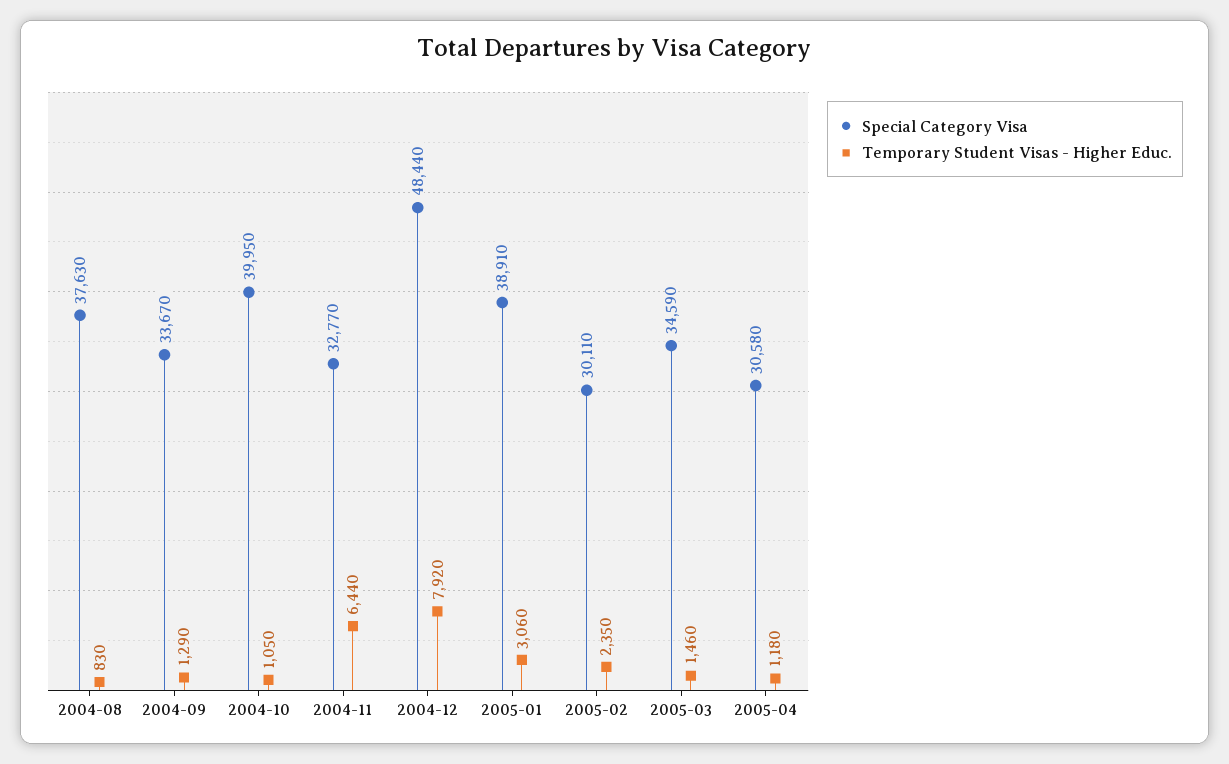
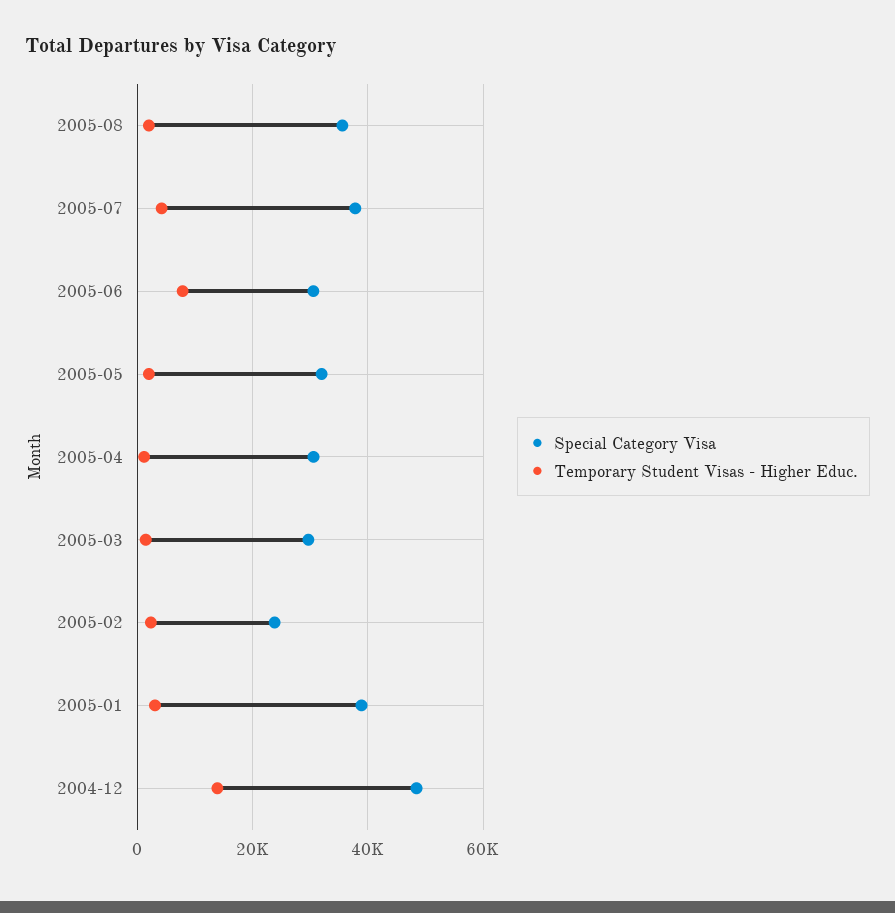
Special Category Visa, 2004-08: 37630 -> none
Temporary Student Visas - Higher Educ., 2004-08: 830 -> none
Special Category Visa, 2004-09: 33670 -> none
Temporary Student Visas - Higher Educ., 2004-09: 1290 -> none
Special Category Visa, 2004-10: 39950 -> none
Temporary Student Visas - Higher Educ., 2004-10: 1050 -> none
Special Category Visa, 2004-11: 32770 -> none
Temporary Student Visas - Higher Educ., 2004-11: 6440 -> none
Temporary Student Visas - Higher Educ., 2004-12: 7920 -> 14000
Special Category Visa, 2005-02: 30110 -> 24000
Special Category Visa, 2005-03: 34590 -> 30000
Special Category Visa, 2005-08: none -> 36000
Temporary Student Visas - Higher Educ., 2005-08: none -> 2000
Special Category Visa, 2005-07: none -> 38000
Temporary Student Visas - Higher Educ., 2005-07: none -> 4000
Special Category Visa, 2005-06: none -> 30000
Temporary Student Visas - Higher Educ., 2005-06: none -> 8000
Special Category Visa, 2005-05: none -> 32000
Temporary Student Visas - Higher Educ., 2005-05: none -> 2000

